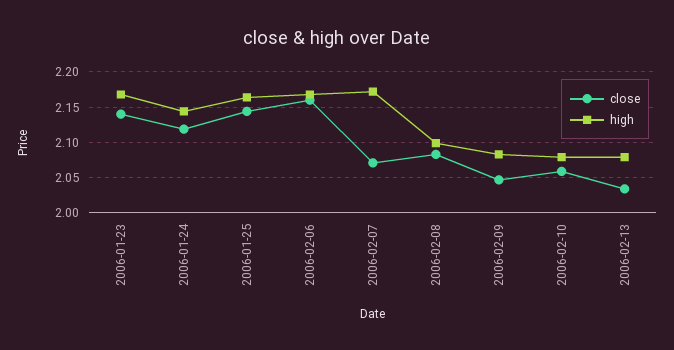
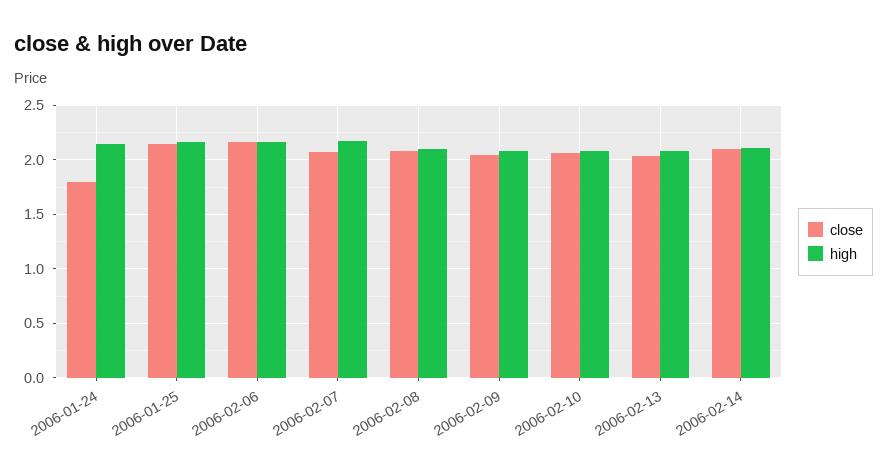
close, 2006-01-23: 2.14 -> none
high, 2006-01-23: 2.17 -> none
close, 2006-01-24: 2.12 -> 1.8
close, 2006-02-14: none -> 2.1
high, 2006-02-14: none -> 2.1

